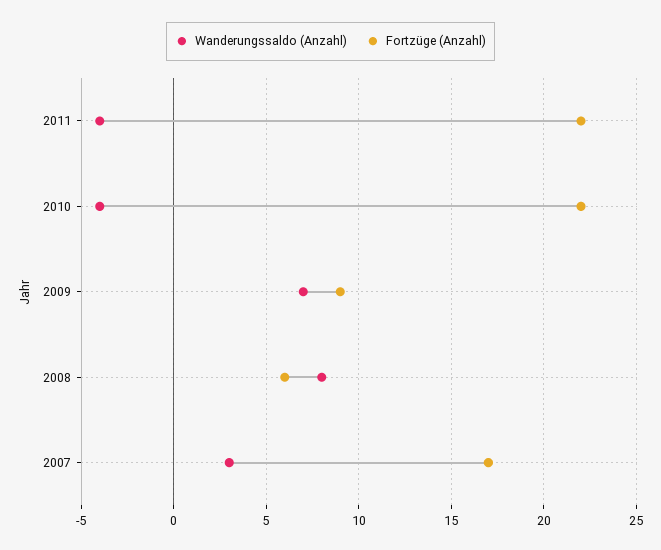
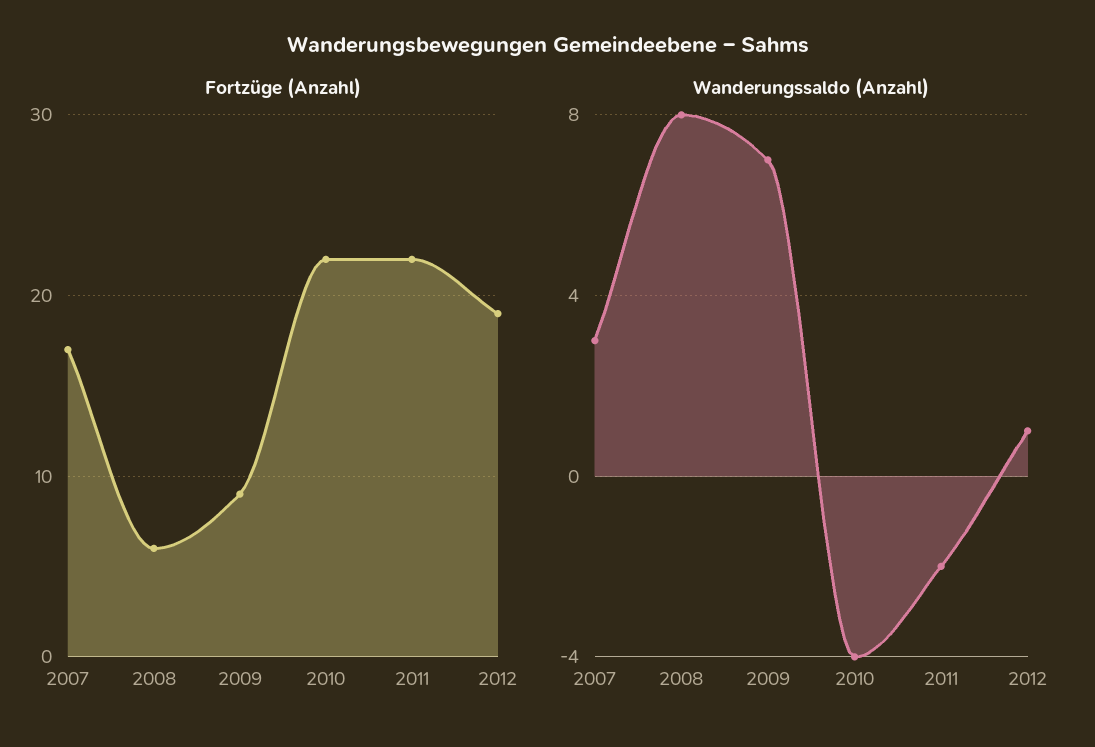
Wanderungssaldo (Anzahl), 2011: -4 -> -2
Fortzüge (Anzahl), 2012: none -> 19
Wanderungssaldo (Anzahl), 2012: none -> 1

